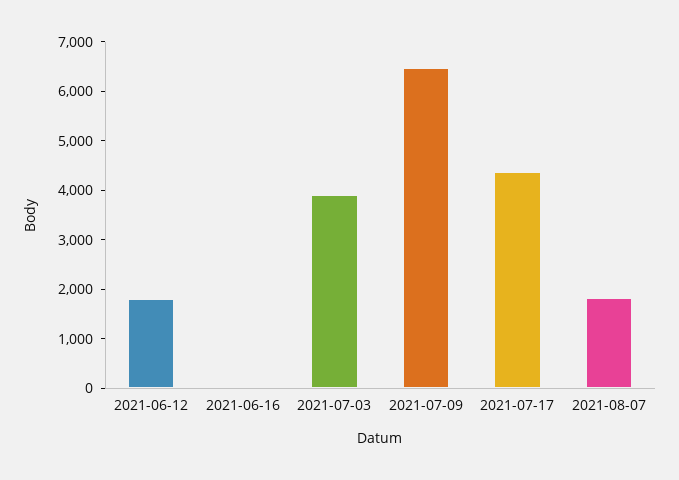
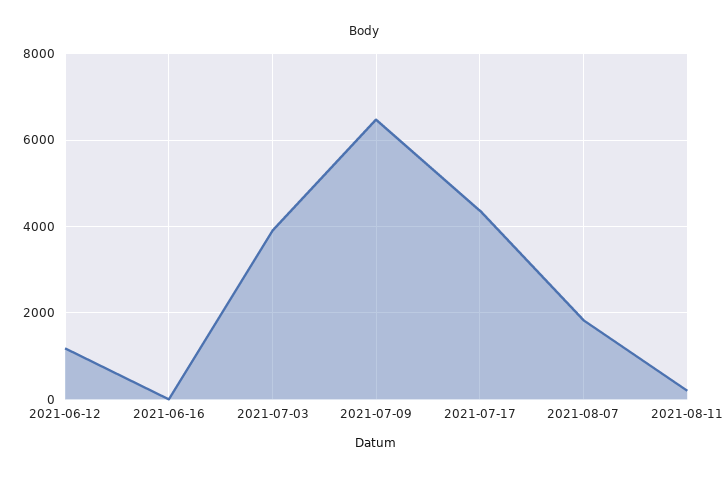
2021-06-12: 1800 -> 1200
2021-08-11: none -> 200

